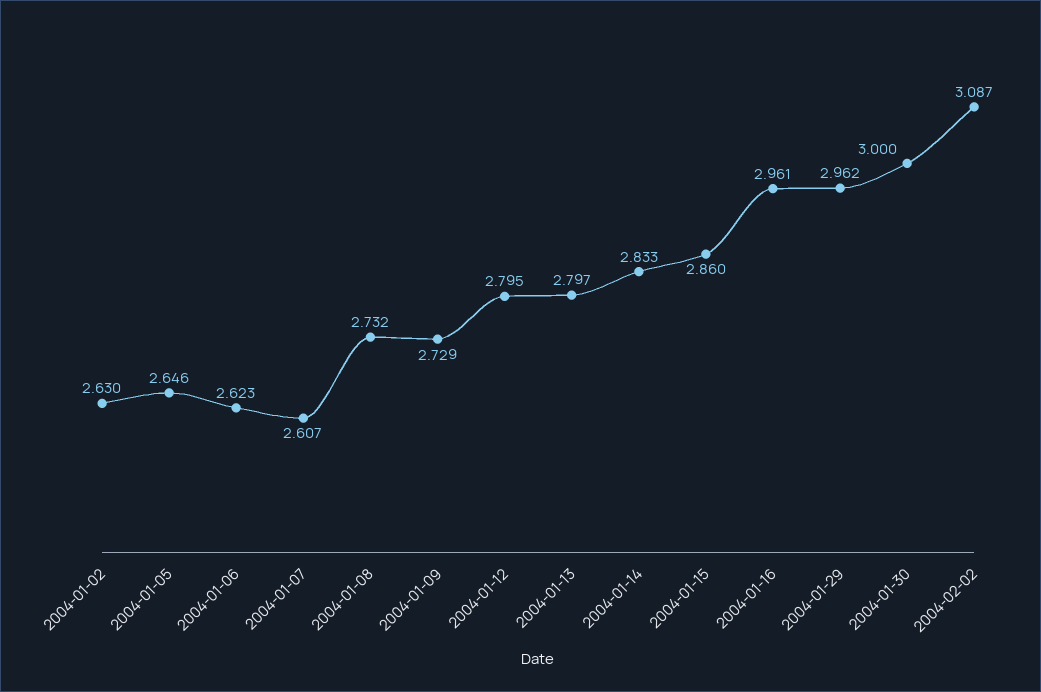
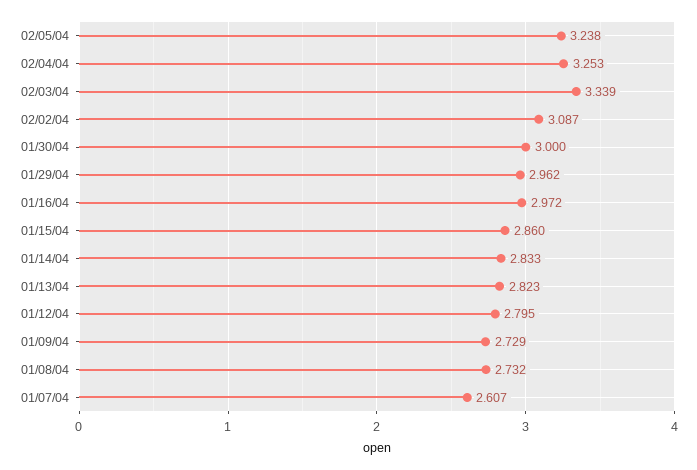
2004-01-02: 2.63 -> none
2004-01-05: 2.646 -> none
2004-01-06: 2.623 -> none
2004-01-13: 2.797 -> 2.823
2004-01-16: 2.961 -> 2.972
02/05/04: none -> 3.238
02/04/04: none -> 3.253
02/03/04: none -> 3.339

